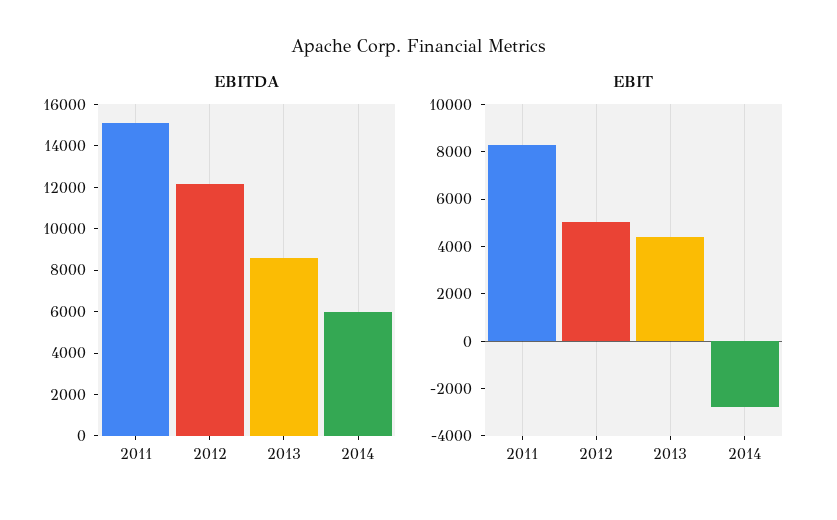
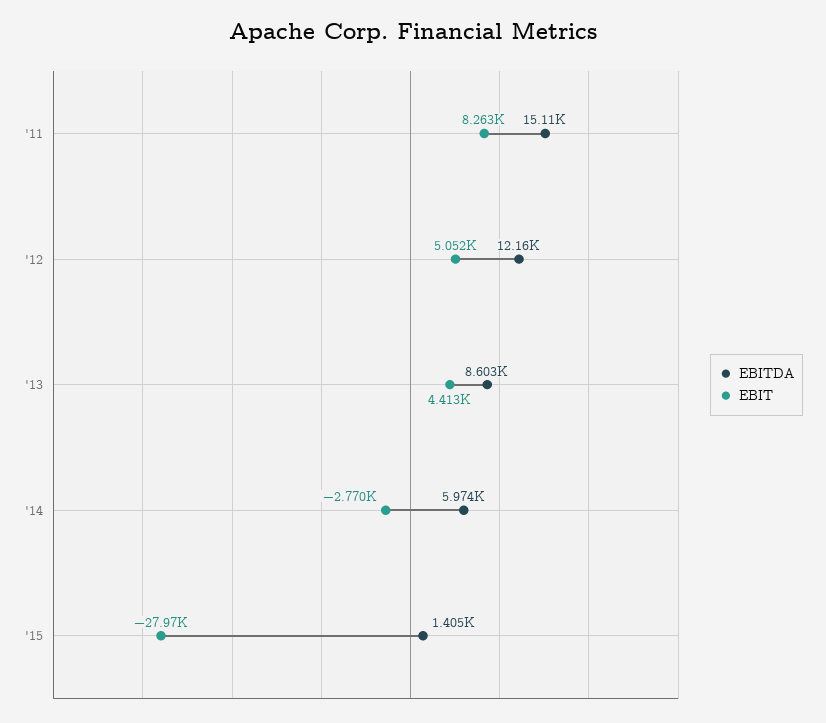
EBITDA, '15: none -> 1405
EBIT, '15: none -> -27970

